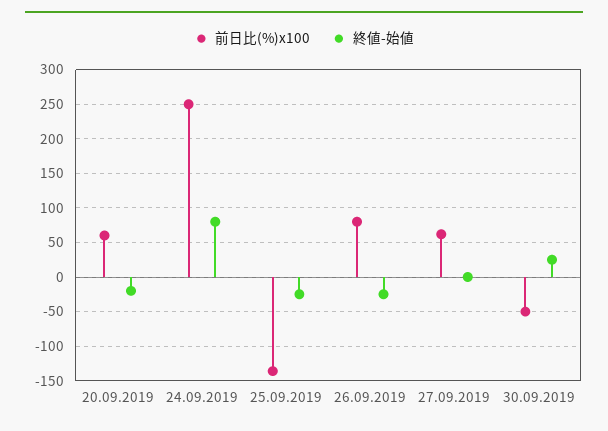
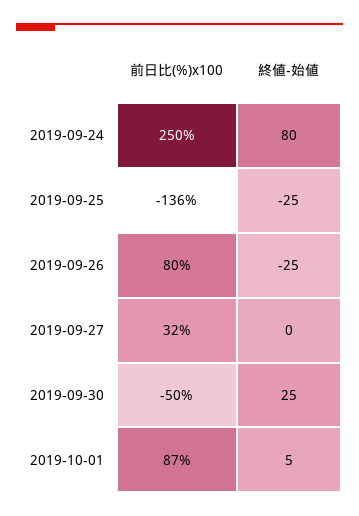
前日比(%)x100, 20.09.2019: 60 -> none
終値-始値, 20.09.2019: -20 -> none
前日比(%)x100, 27.09.2019: 60 -> 32
前日比(%)x100, 2019-10-01: none -> 87
終値-始値, 2019-10-01: none -> 5

